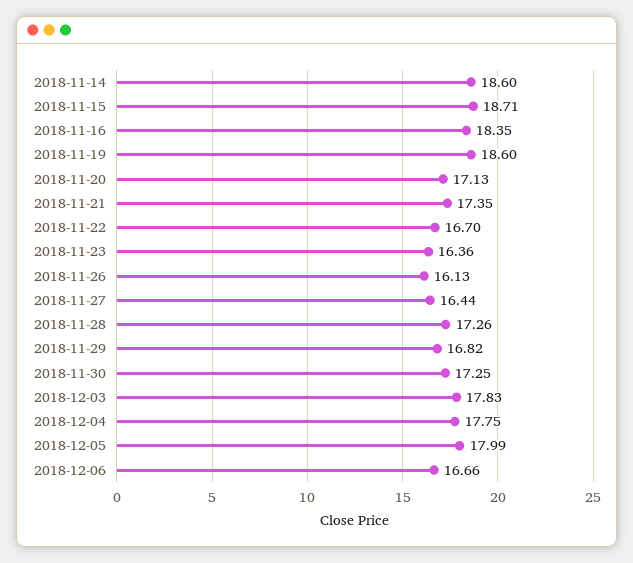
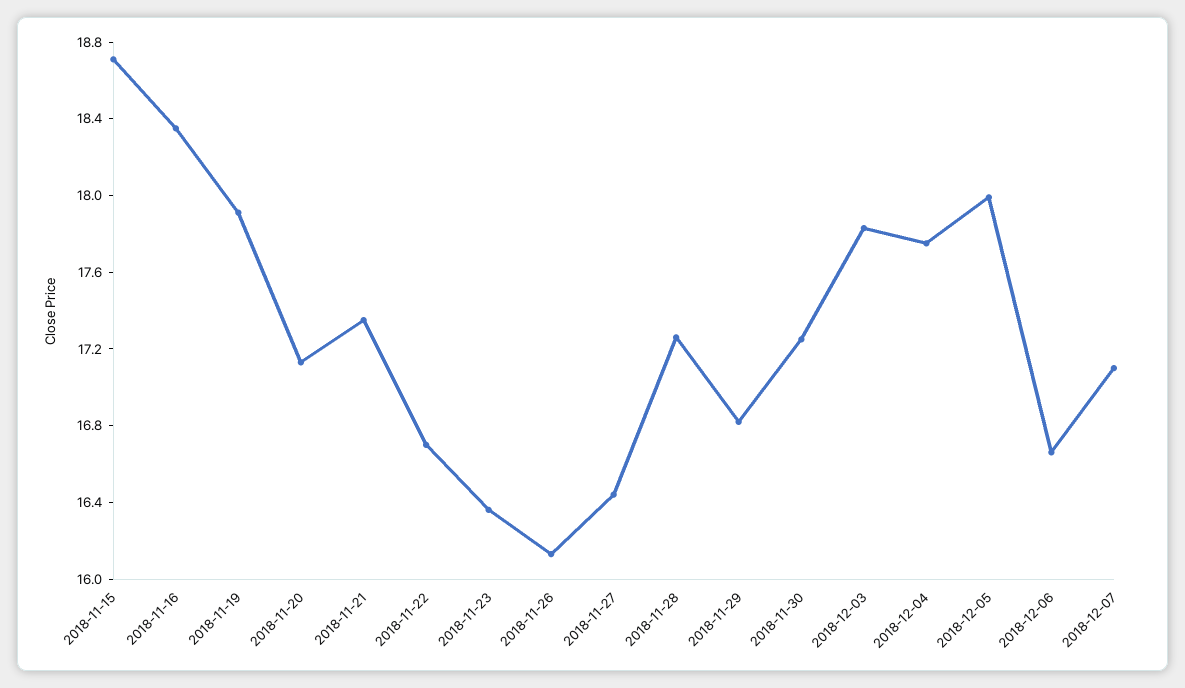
2018-11-14: 18.6 -> none
2018-11-19: 18.6 -> 17.9
2018-12-07: none -> 17.1

